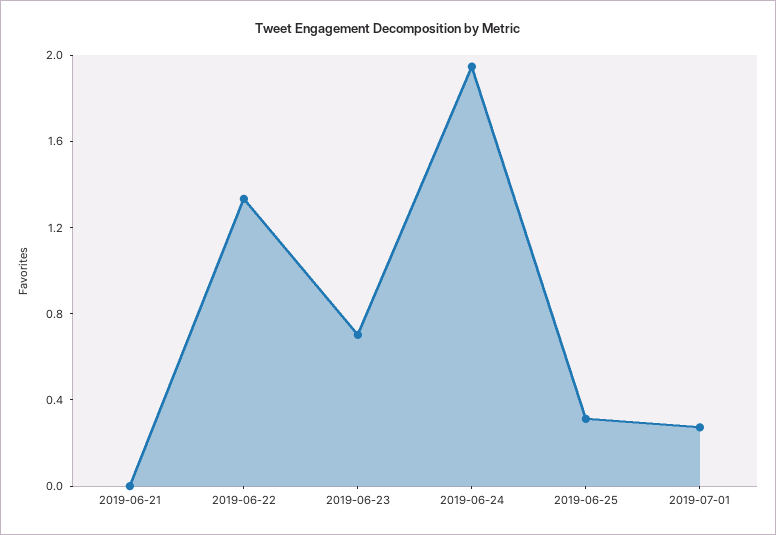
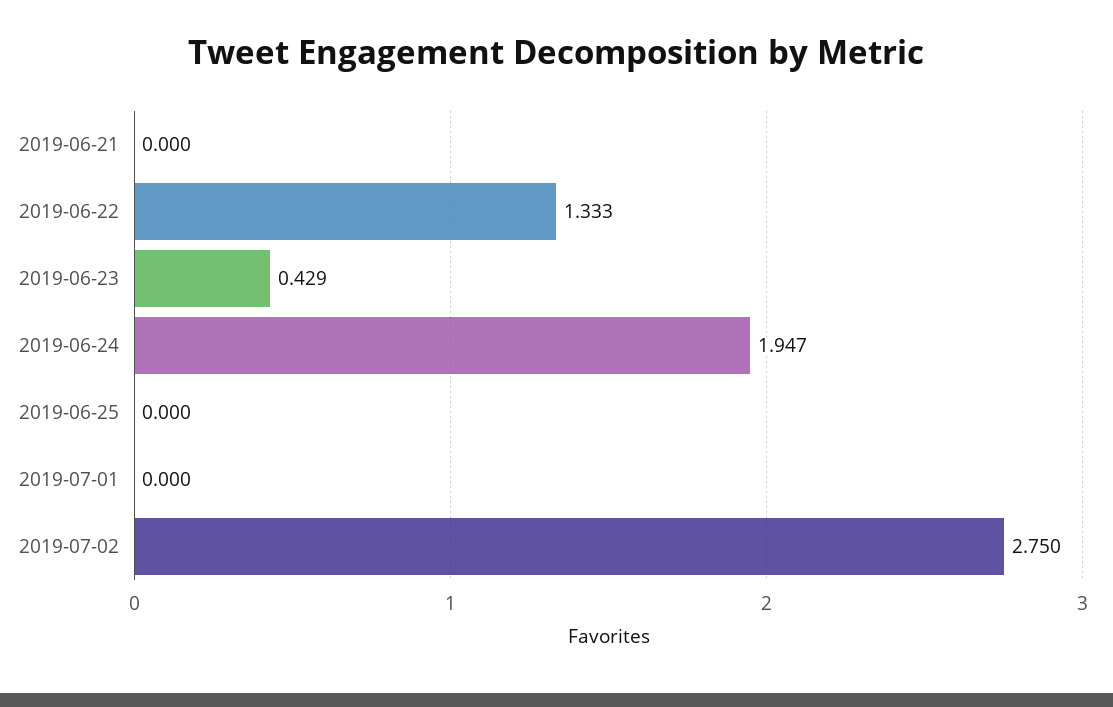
2019-06-23: 0.7 -> 0.429
2019-06-25: 0.3 -> 0
2019-07-01: 0.3 -> 0
2019-07-02: none -> 2.75

